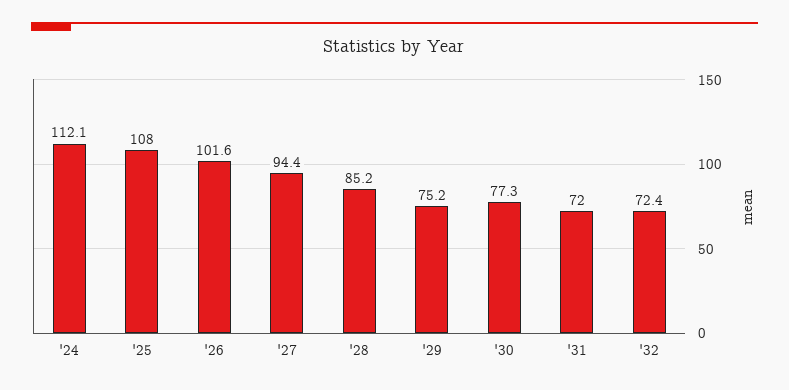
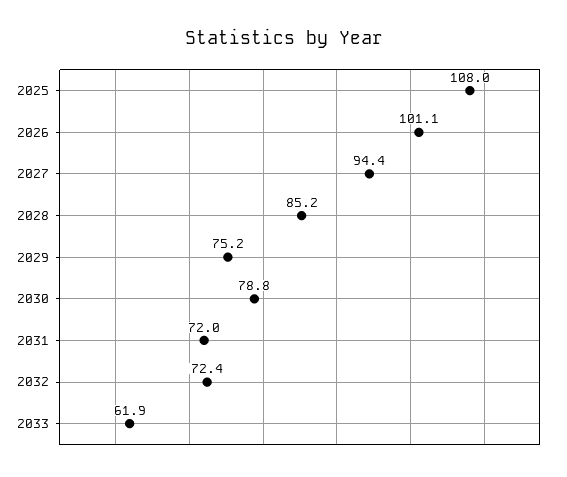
'24: 112.1 -> none
'26: 101.6 -> 101.1
'30: 77.3 -> 78.8
2033: none -> 61.9

